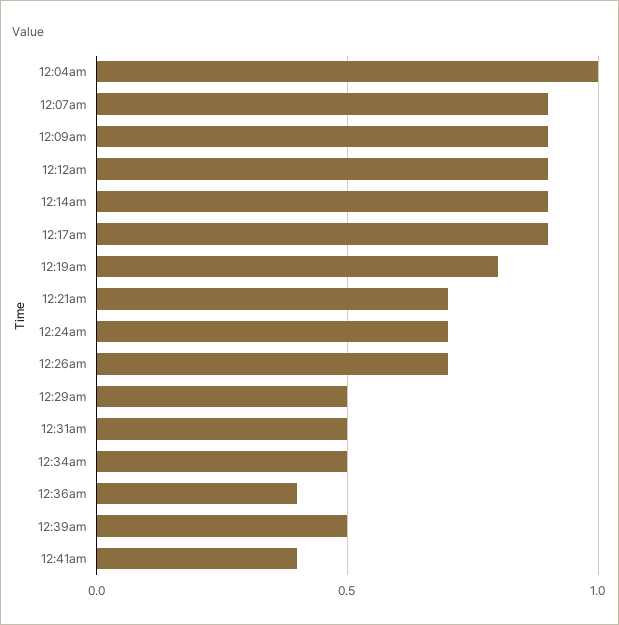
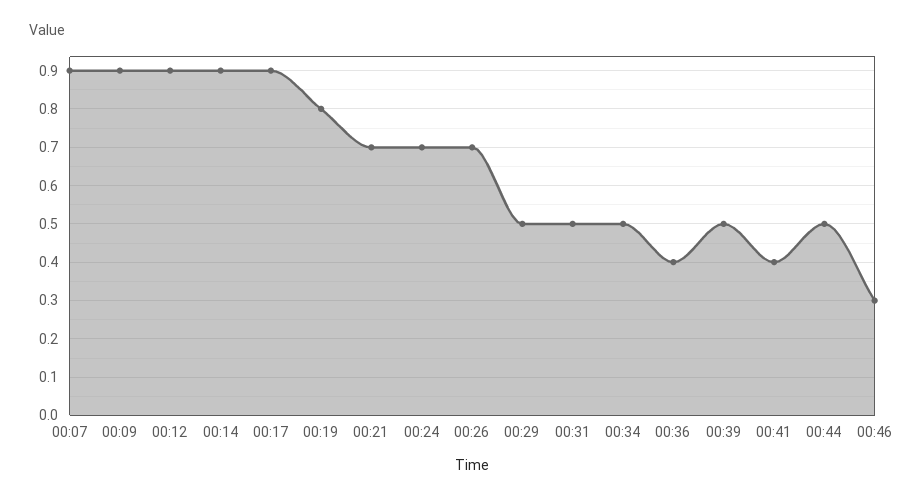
12:04am: 1 -> none
00:44: none -> 0.5
00:46: none -> 0.3

